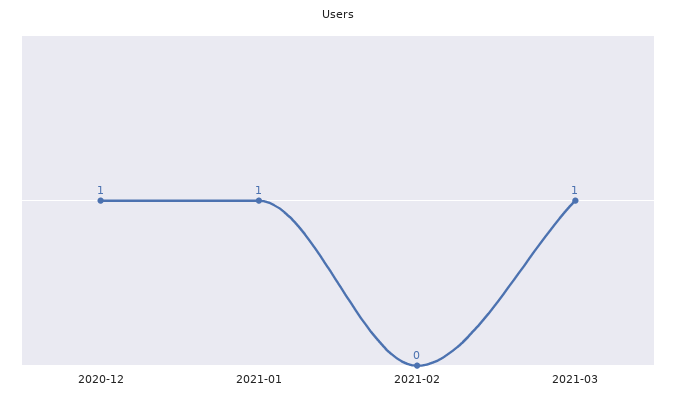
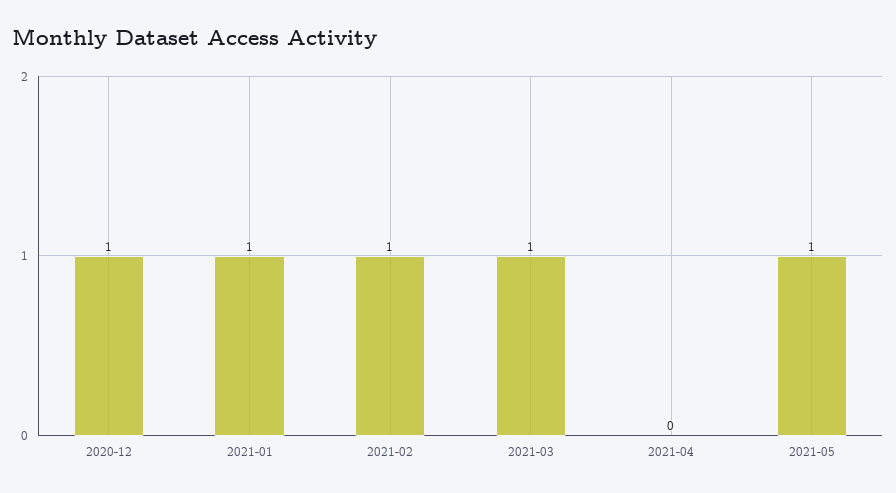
2021-02: 0 -> 1
2021-04: none -> 0
2021-05: none -> 1

